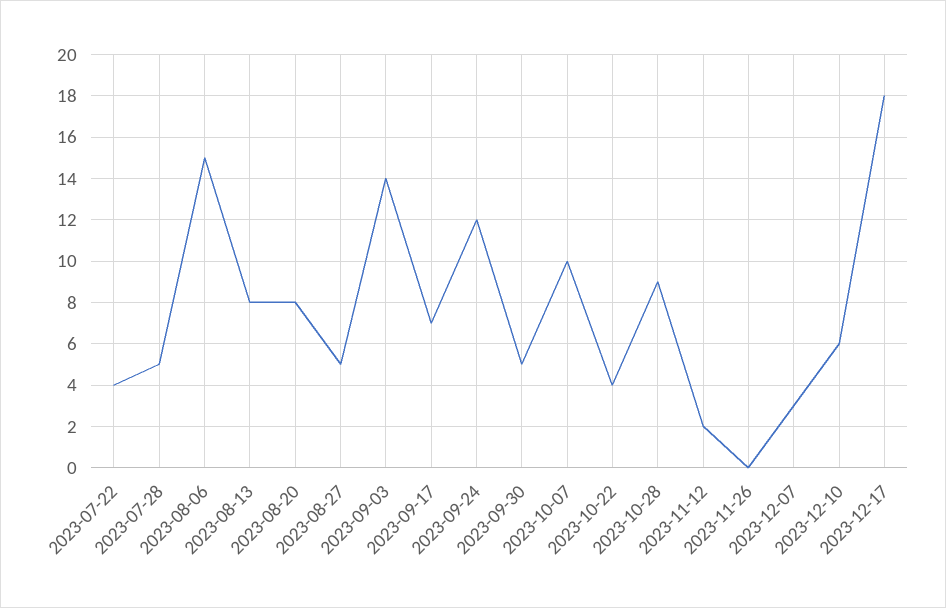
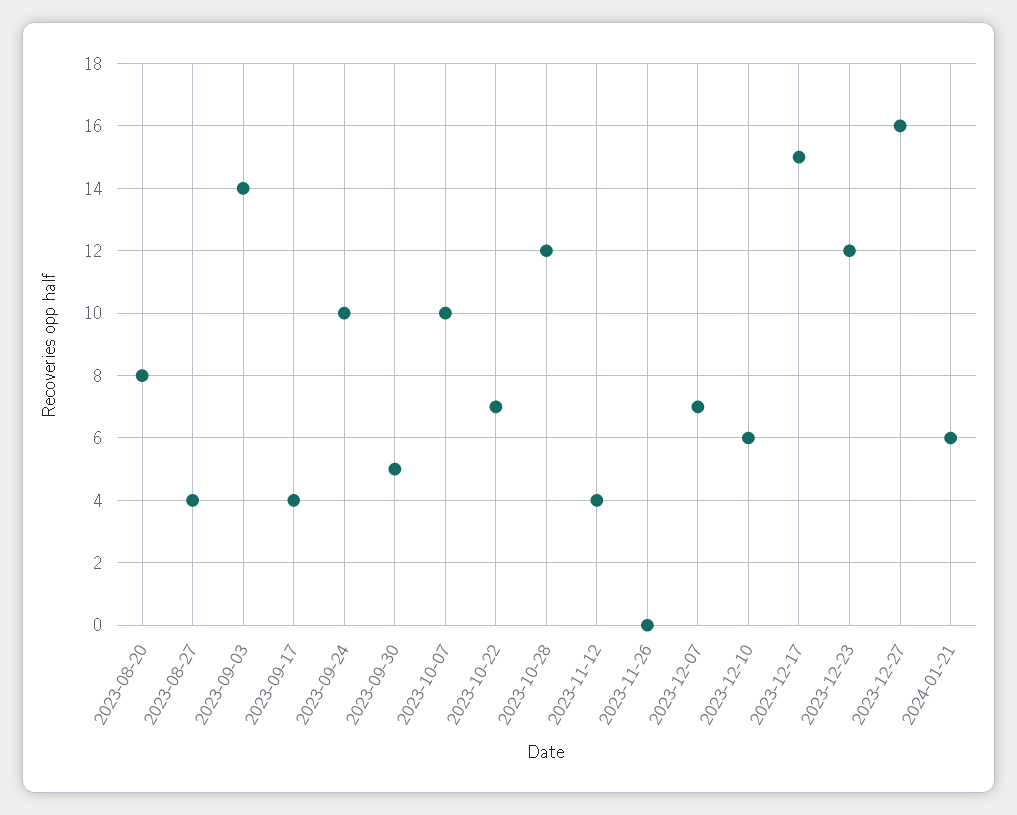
2023-07-22: 4 -> none
2023-07-28: 5 -> none
2023-08-06: 15 -> none
2023-08-13: 8 -> none
2023-08-27: 5 -> 4
2023-09-17: 7 -> 4
2023-09-24: 12 -> 10
2023-10-22: 4 -> 7
2023-10-28: 9 -> 12
2023-11-12: 2 -> 4
2023-12-07: 3 -> 7
2023-12-17: 18 -> 15
2023-12-23: none -> 12
2023-12-27: none -> 16
2024-01-21: none -> 6

